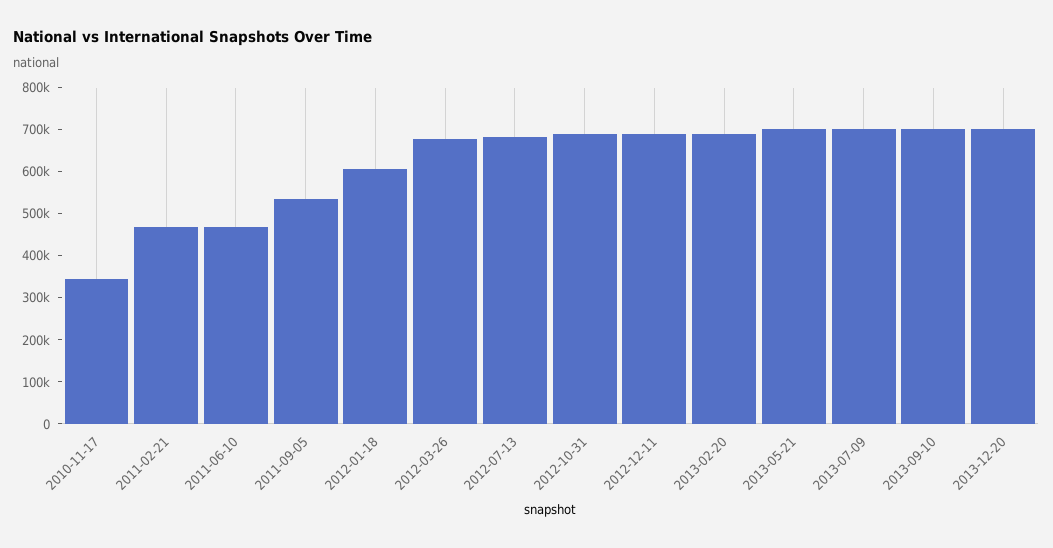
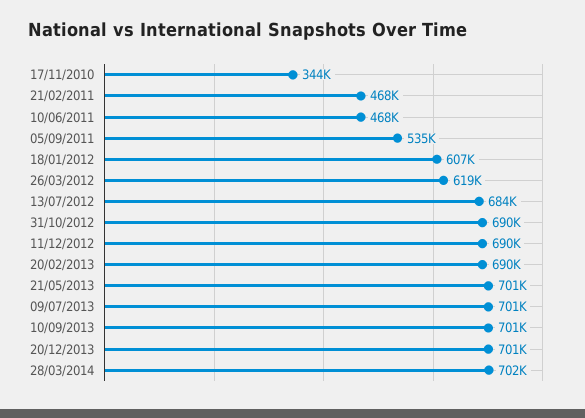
2012-03-26: 680000 -> 619000
28/03/2014: none -> 702000

